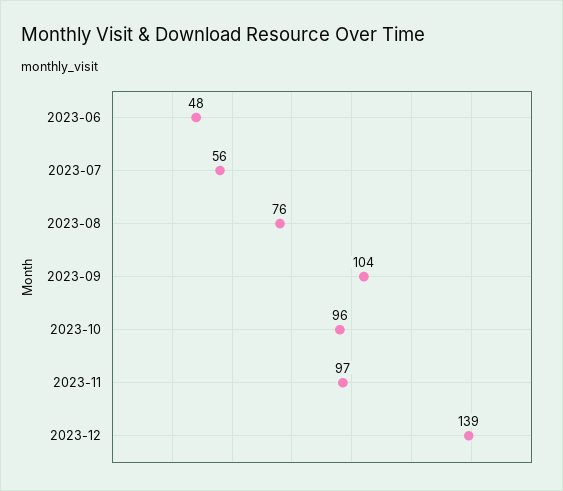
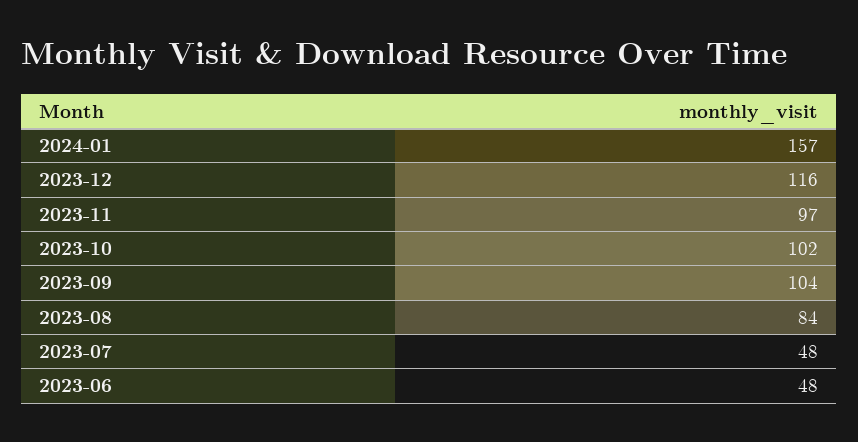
2023-07: 56 -> 48
2023-08: 76 -> 84
2023-10: 96 -> 102
2023-12: 139 -> 116
2024-01: none -> 157

